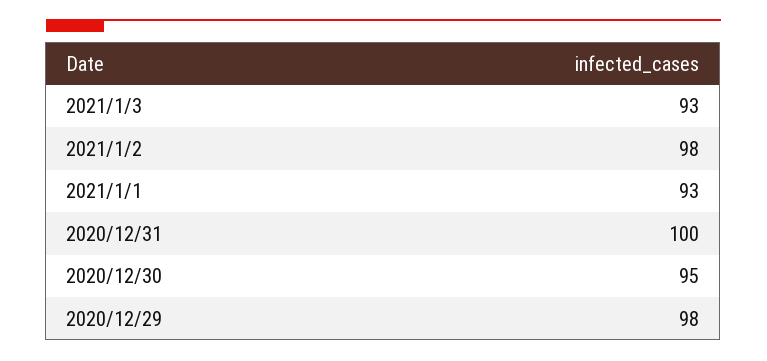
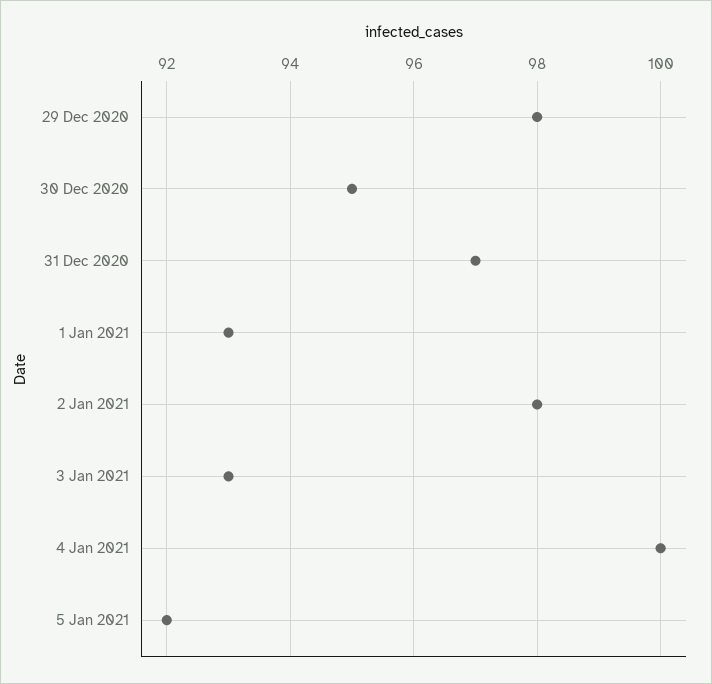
2020/12/31: 100 -> 97
4 Jan 2021: none -> 100
5 Jan 2021: none -> 92

